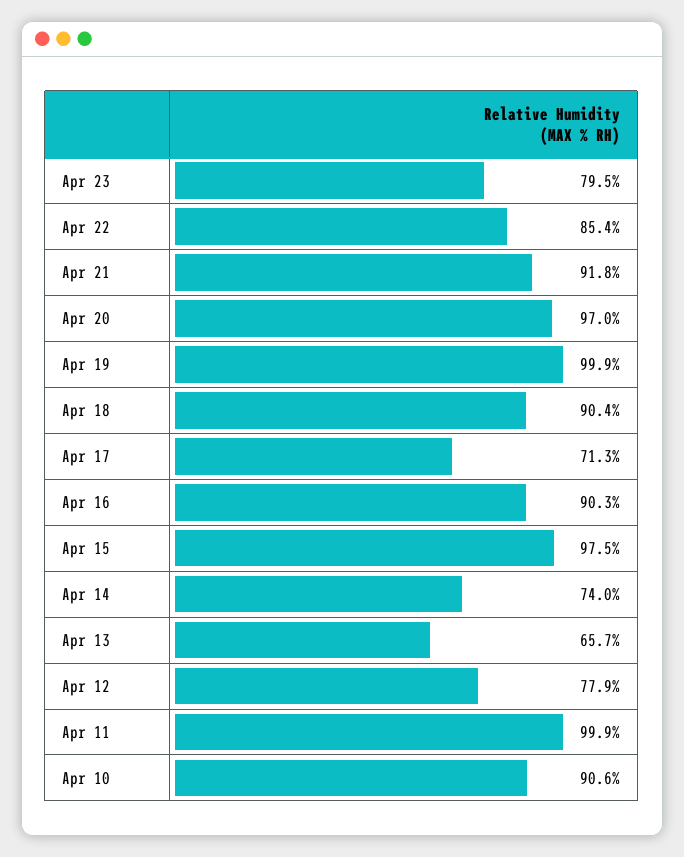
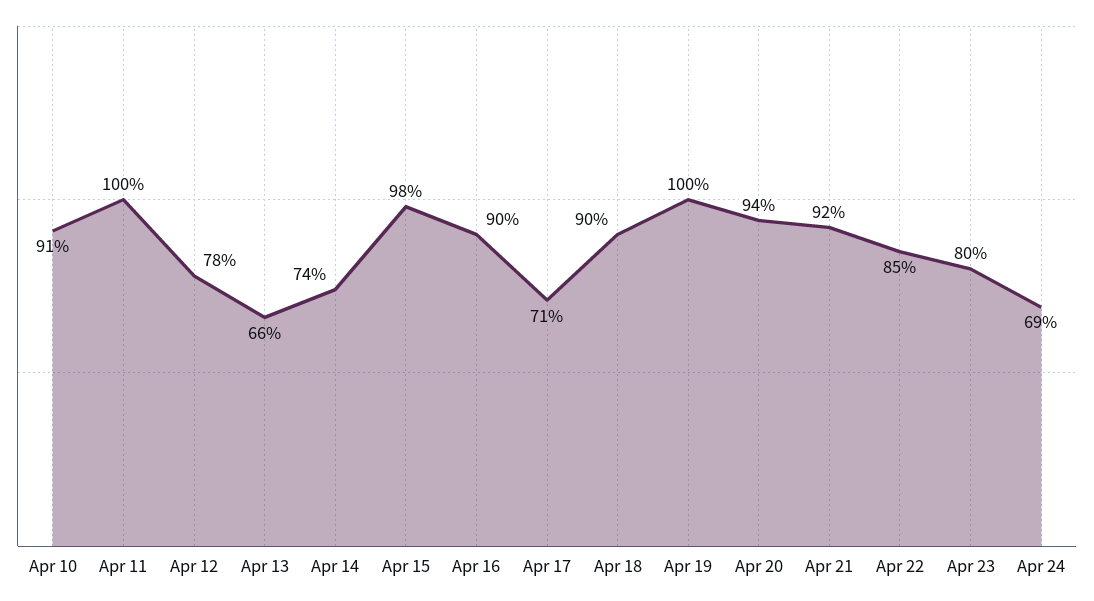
Apr 20: 97 -> 94
Apr 24: none -> 69

